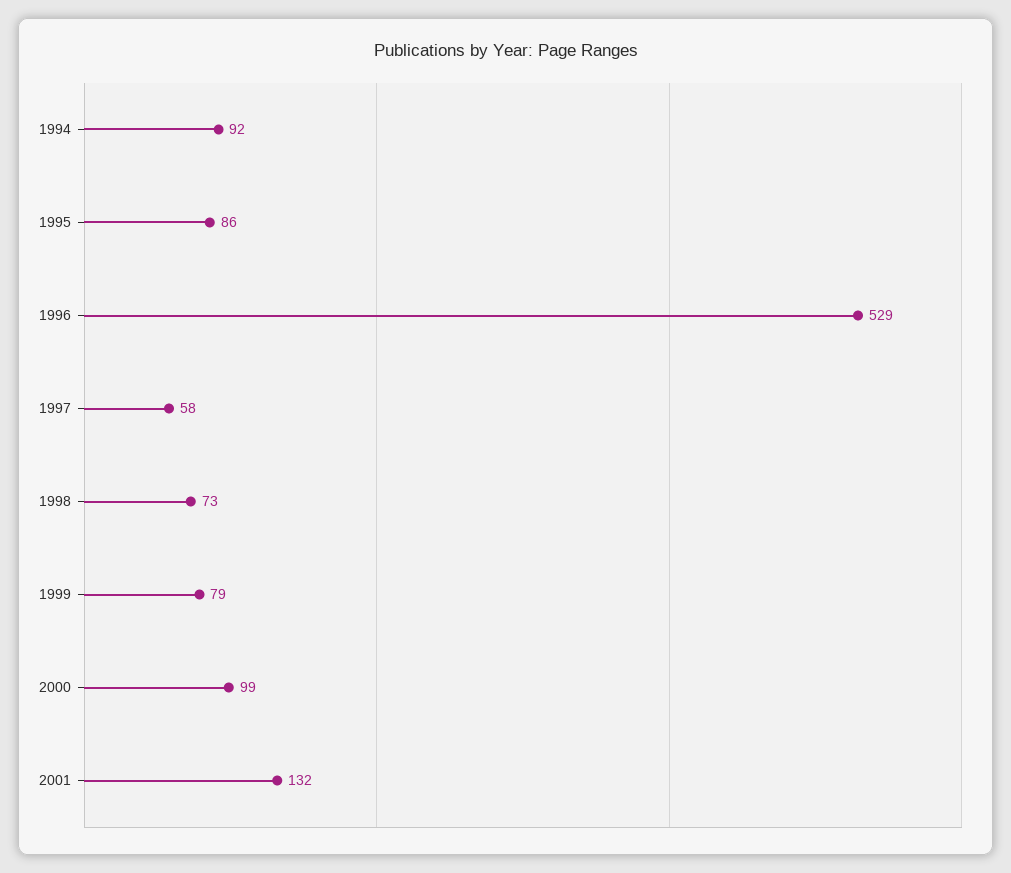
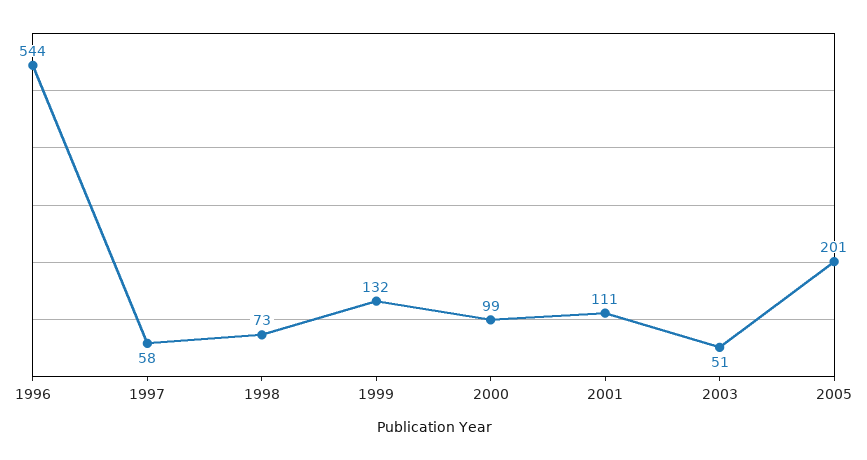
1994: 92 -> none
1995: 86 -> none
1996: 529 -> 544
1999: 79 -> 132
2001: 132 -> 111
2003: none -> 51
2005: none -> 201

